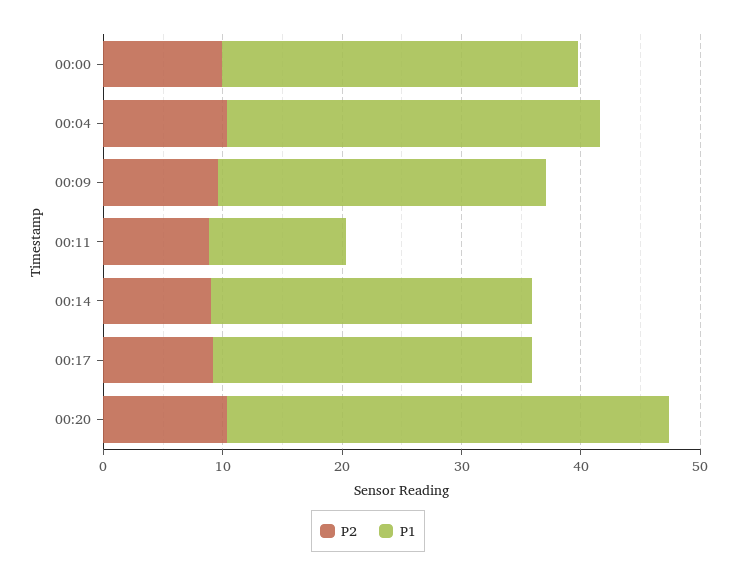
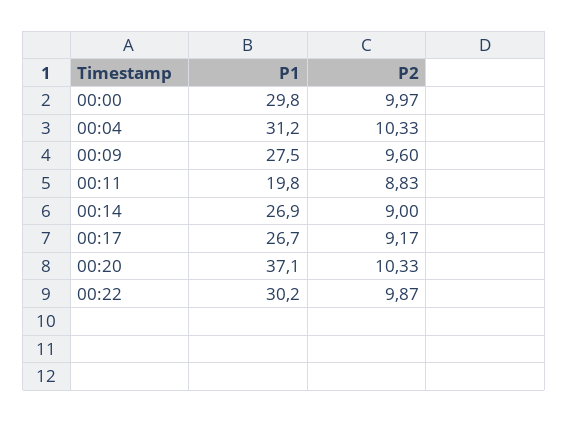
P1, 00:11: 12 -> 19.8
P1, 00:22: none -> 30.2
P2, 00:22: none -> 9.87

